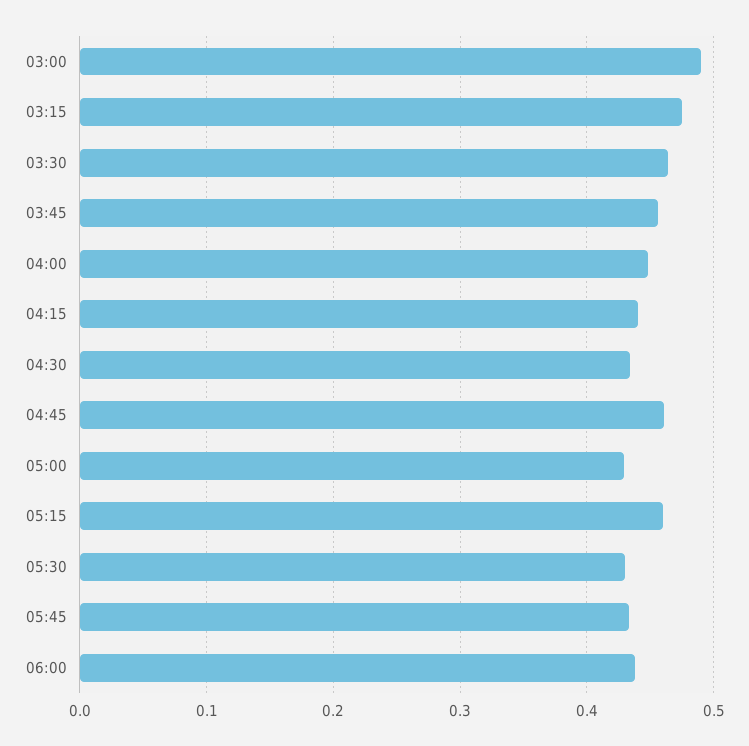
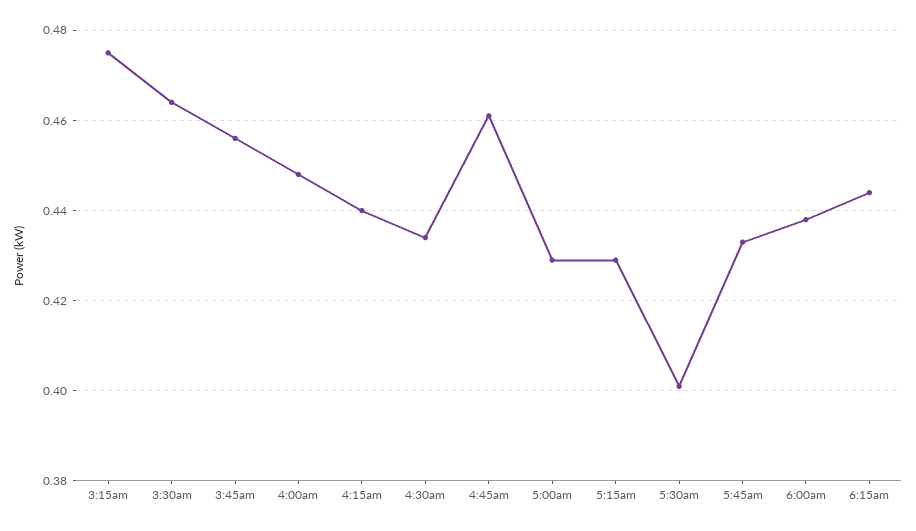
03:00: 0.49 -> none
05:15: 0.46 -> 0.43
05:30: 0.43 -> 0.4
6:15am: none -> 0.445

